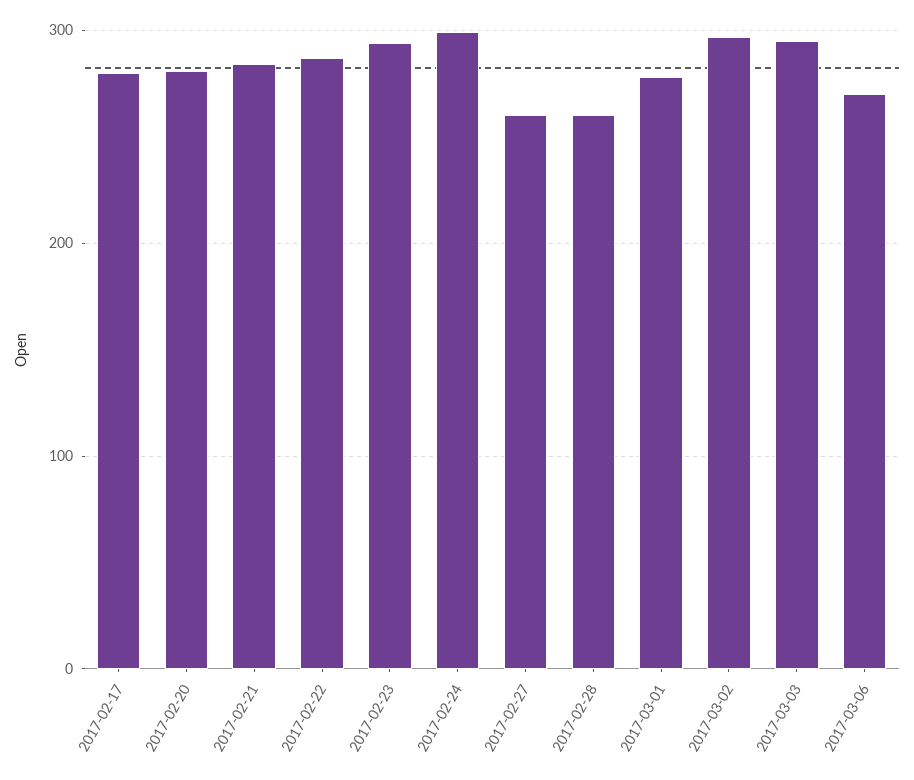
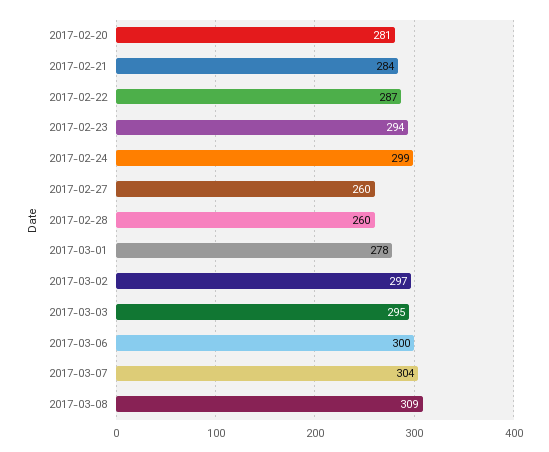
2017-02-17: 280 -> none
2017-03-06: 270 -> 300
2017-03-07: none -> 304
2017-03-08: none -> 309

